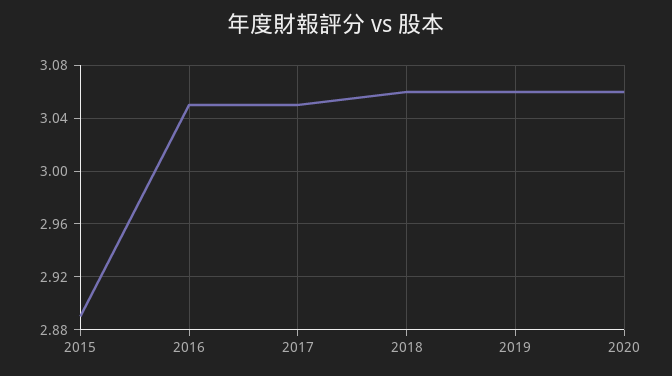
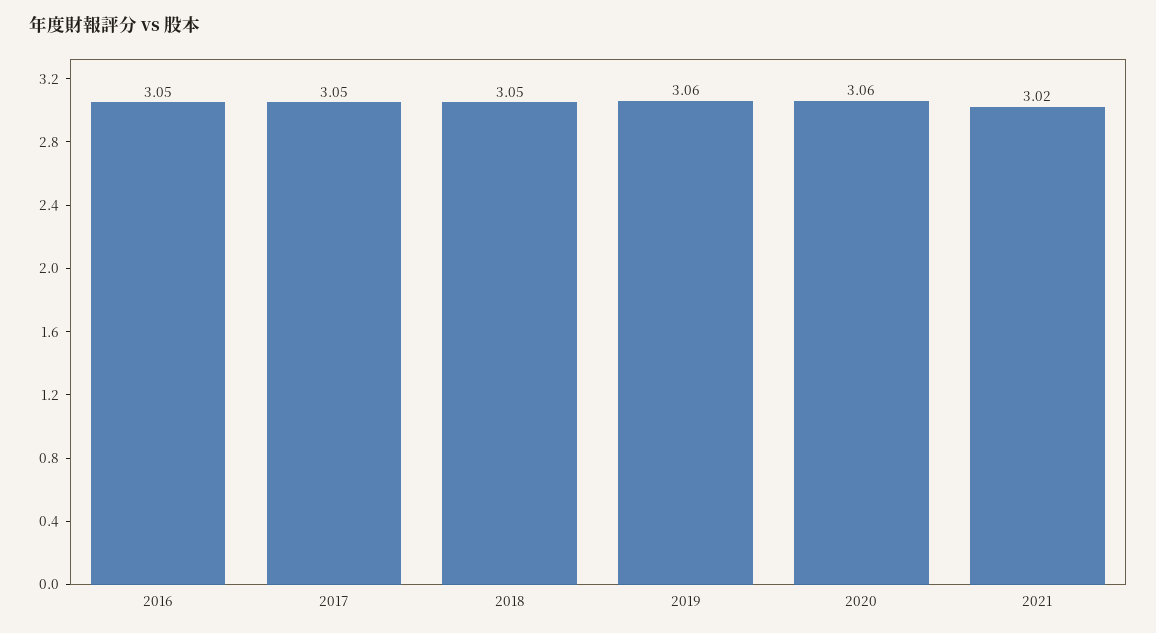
2015: 2.89 -> none
2018: 3.06 -> 3.05
2021: none -> 3.02

